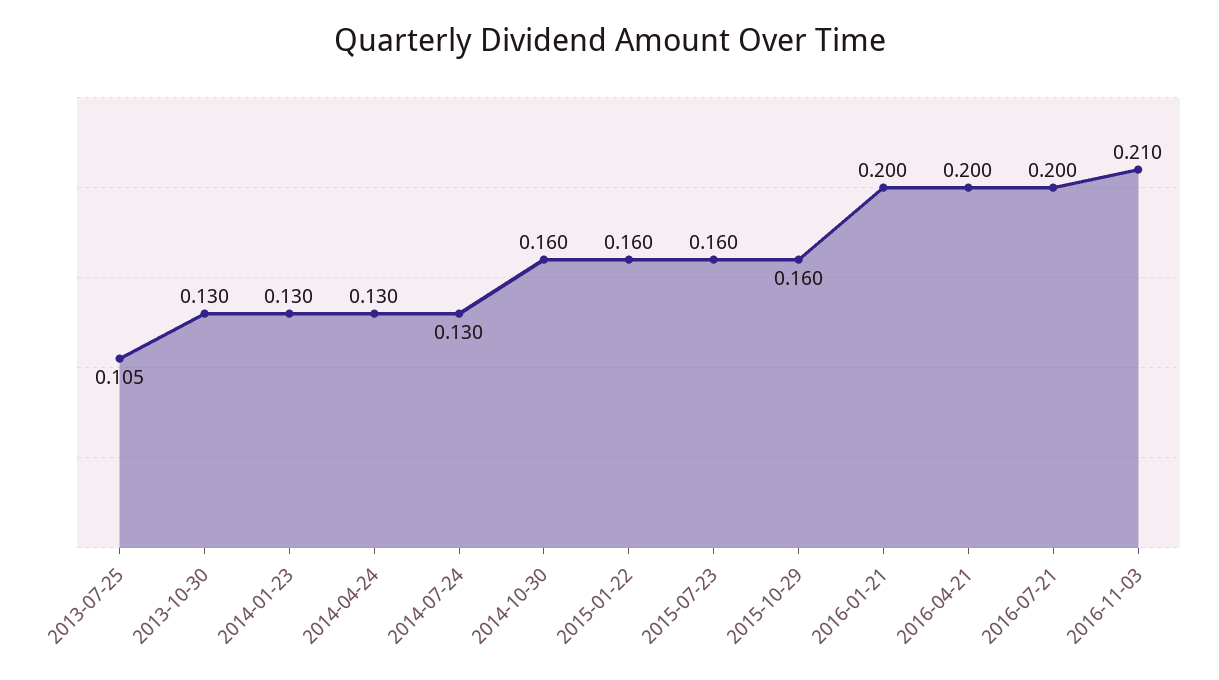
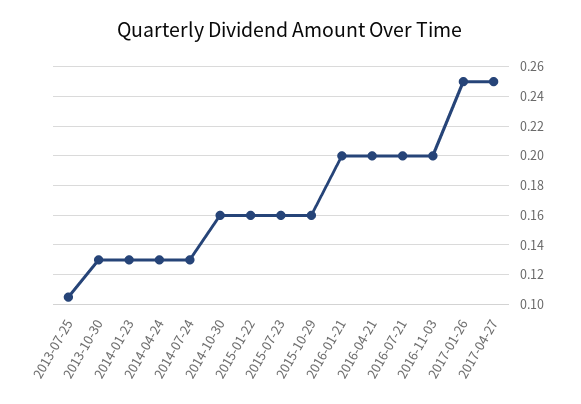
2016-11-03: 0.21 -> 0.2
2017-01-26: none -> 0.25
2017-04-27: none -> 0.25

